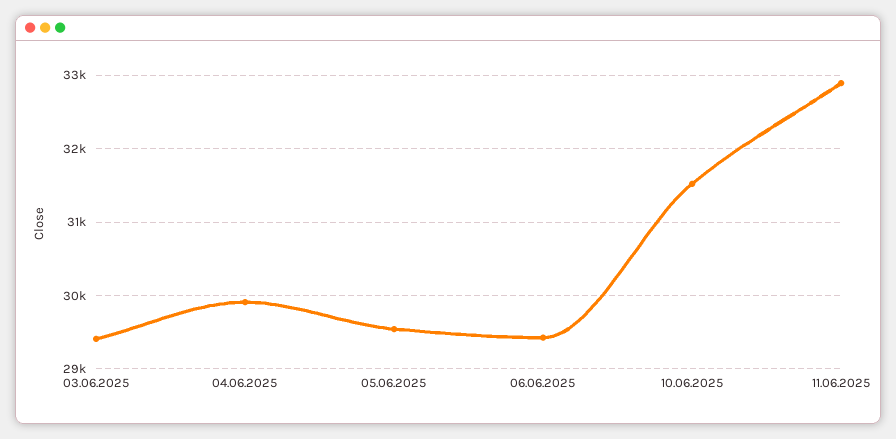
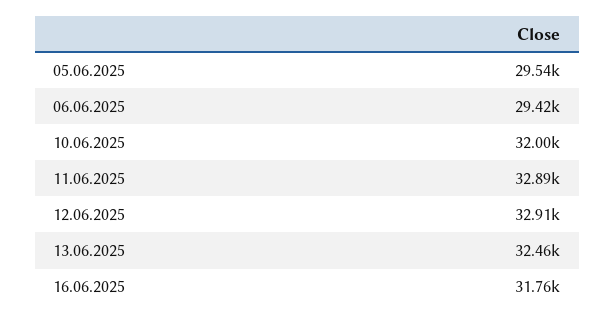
03.06.2025: 29400 -> none
04.06.2025: 29900 -> none
10.06.2025: 31500 -> 32000
12.06.2025: none -> 32910
13.06.2025: none -> 32460
16.06.2025: none -> 31760

